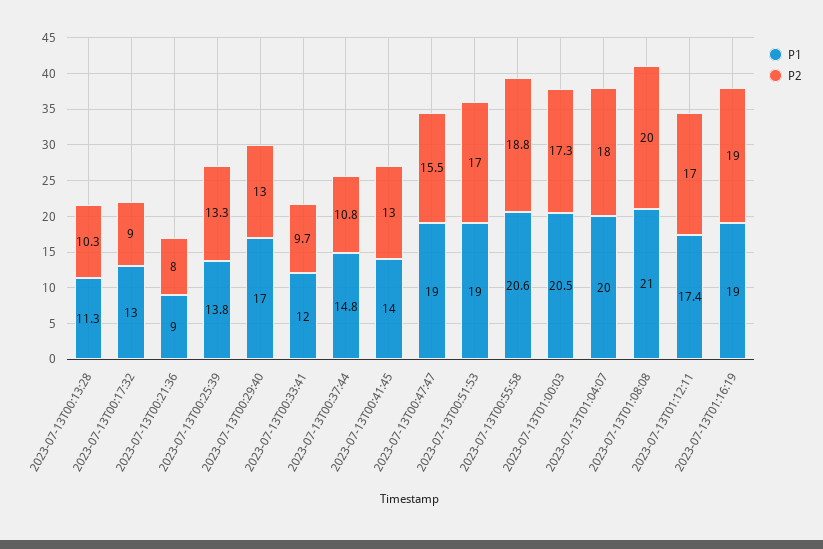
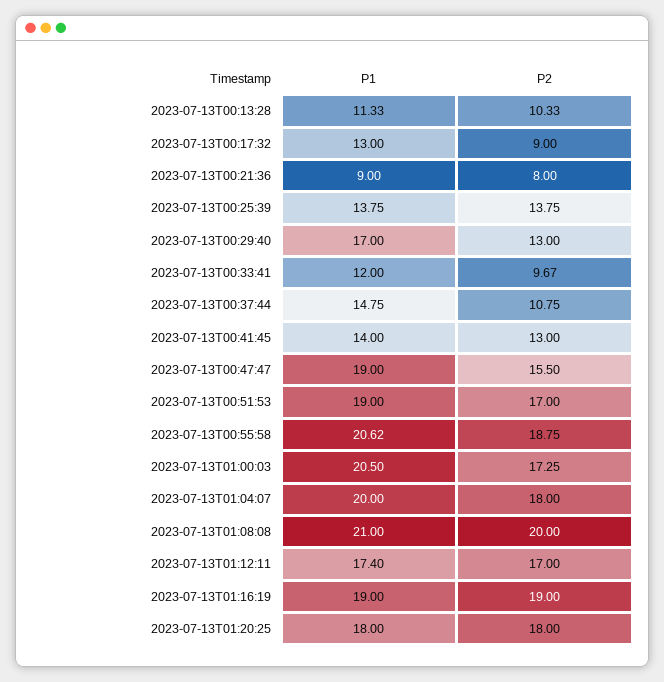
P2, 2023-07-13T00:25:39: 13.3 -> 13.75
P1, 2023-07-13T01:20:25: none -> 18
P2, 2023-07-13T01:20:25: none -> 18

